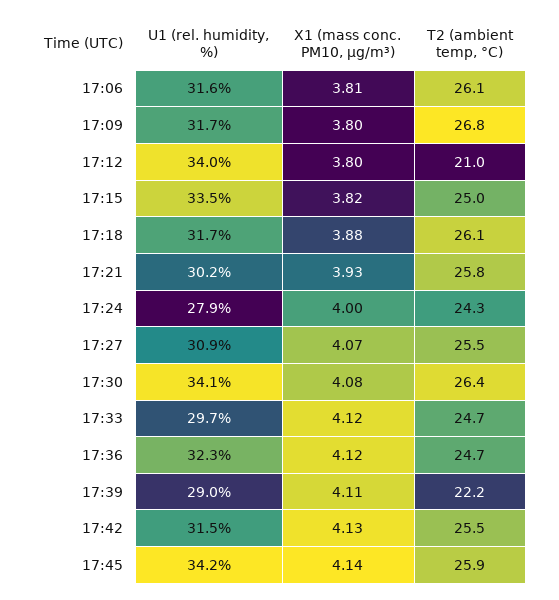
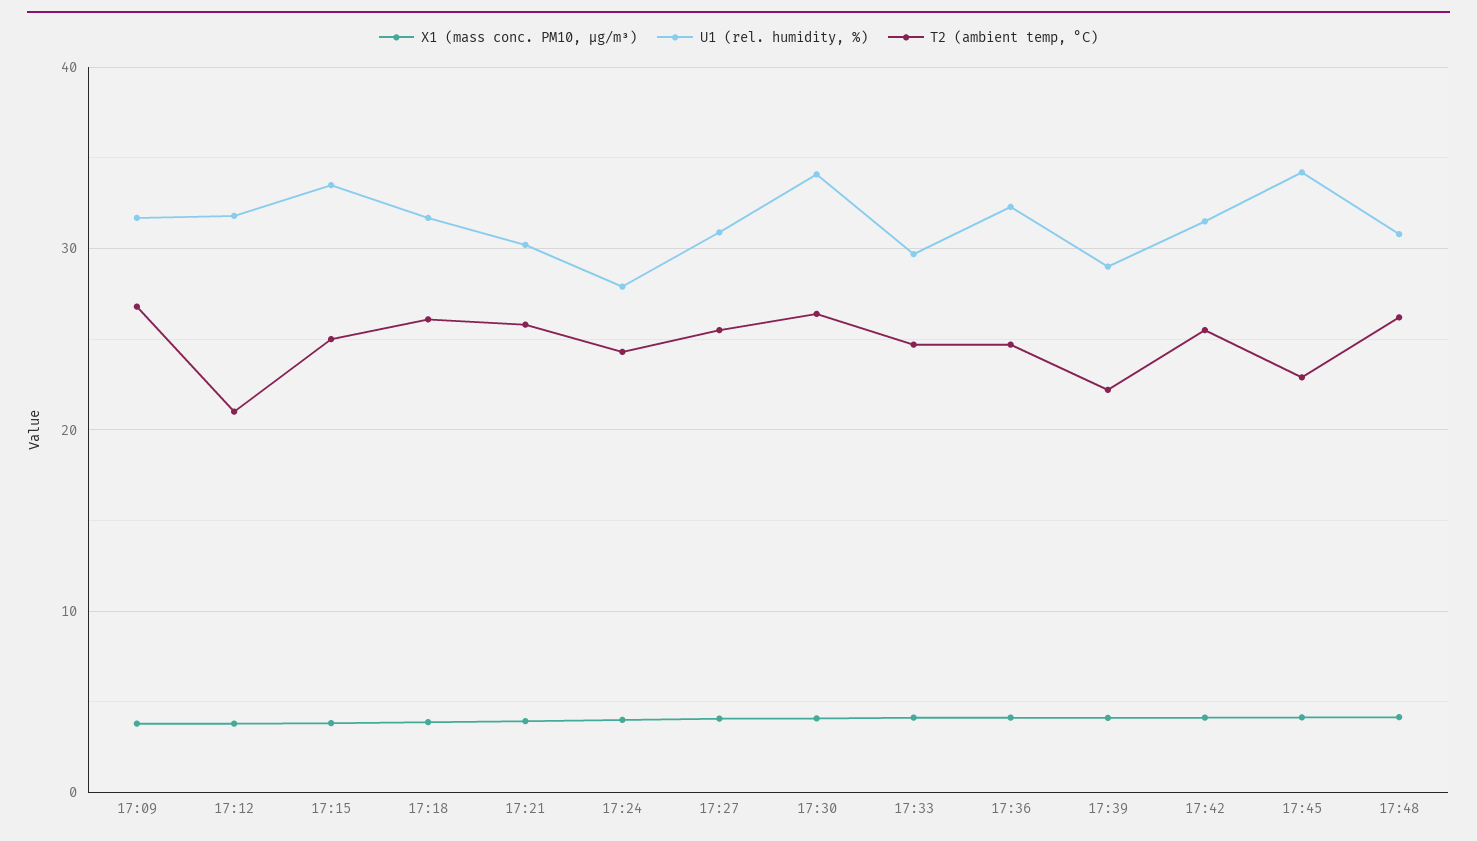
U1 (rel. humidity, %), 17:06: 31.6 -> none
X1 (mass conc. PM10, µg/m³), 17:06: 3.81 -> none
T2 (ambient temp, °C), 17:06: 26.1 -> none
U1 (rel. humidity, %), 17:12: 34 -> 32
T2 (ambient temp, °C), 17:45: 25.9 -> 23
X1 (mass conc. PM10, µg/m³), 17:48: none -> 4
U1 (rel. humidity, %), 17:48: none -> 31
T2 (ambient temp, °C), 17:48: none -> 26

